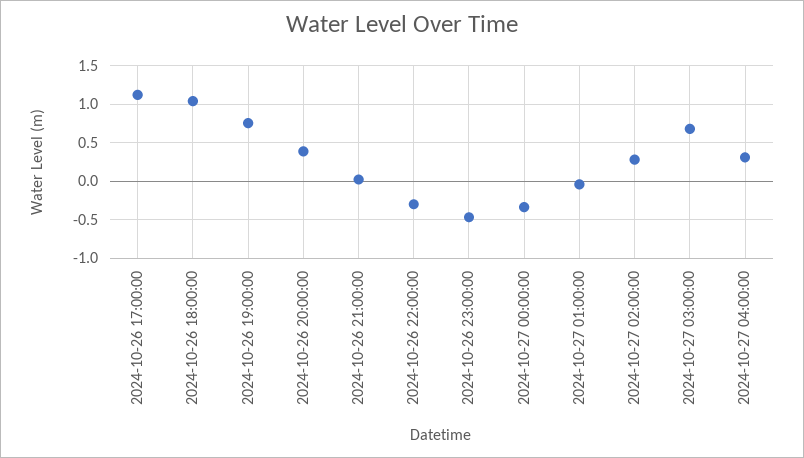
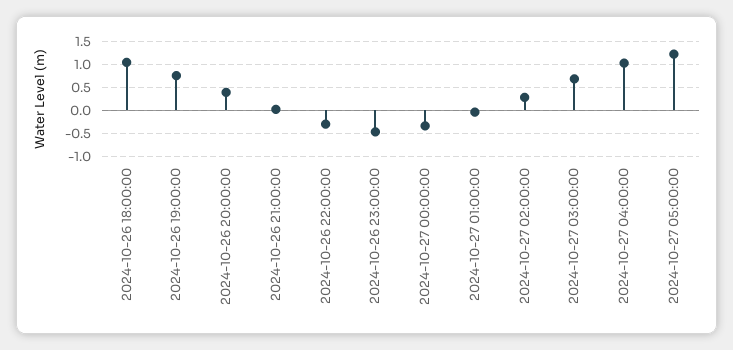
2024-10-26 17:00:00: 1.1 -> none
2024-10-27 04:00:00: 0.3 -> 1
2024-10-27 05:00:00: none -> 1.25

